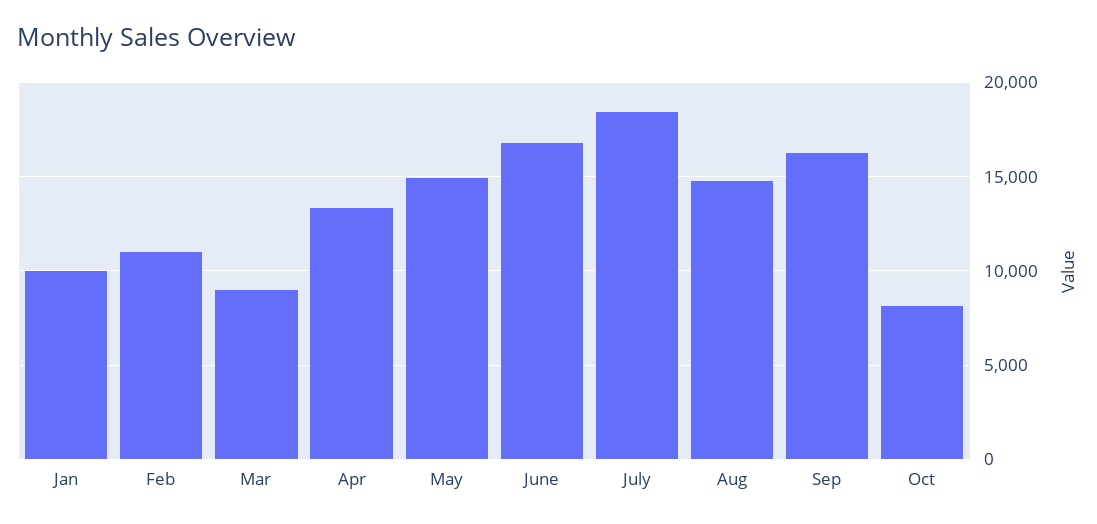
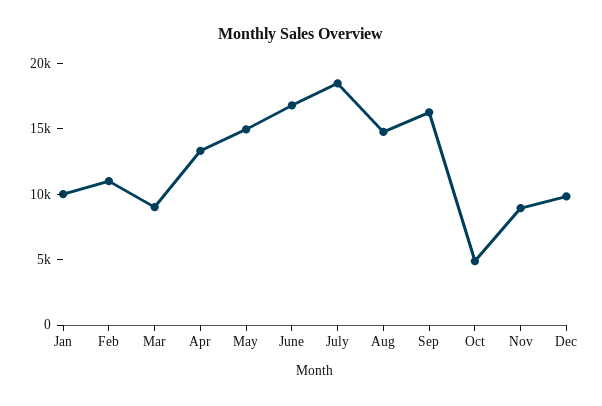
Oct: 8000 -> 5000
Nov: none -> 9000
Dec: none -> 10000

